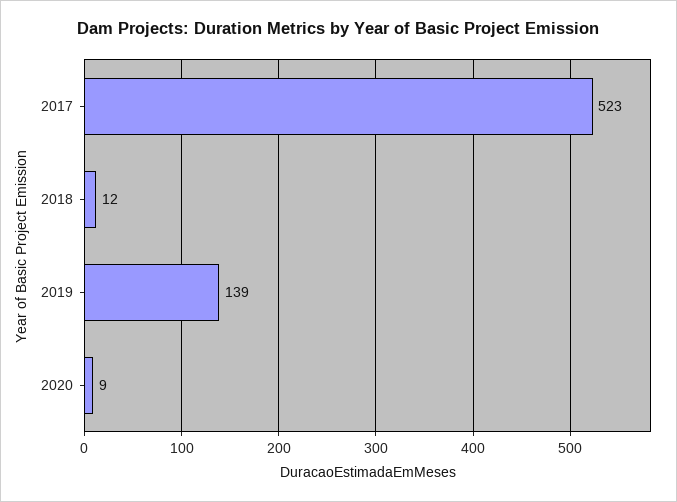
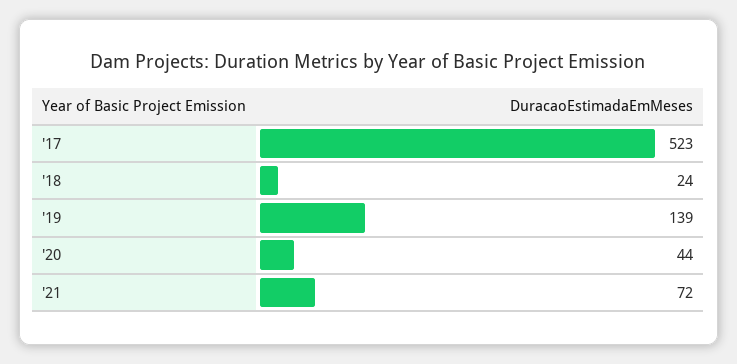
2018: 12 -> 24
2020: 9 -> 44
'21: none -> 72

